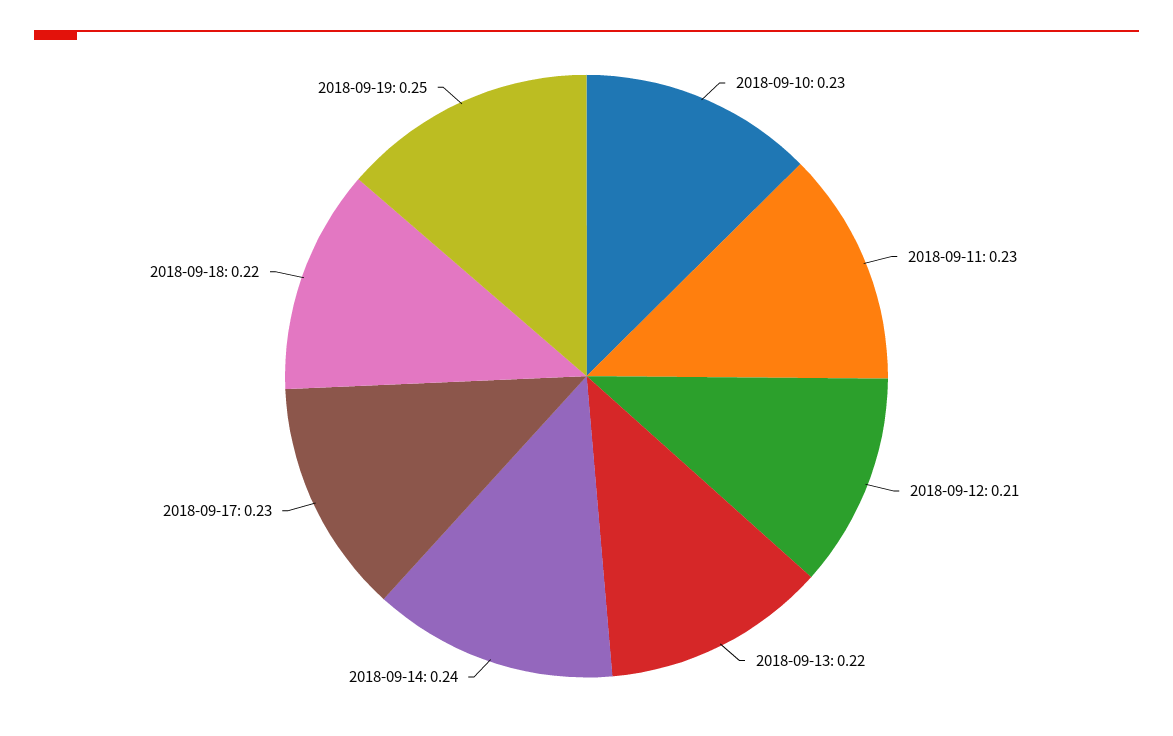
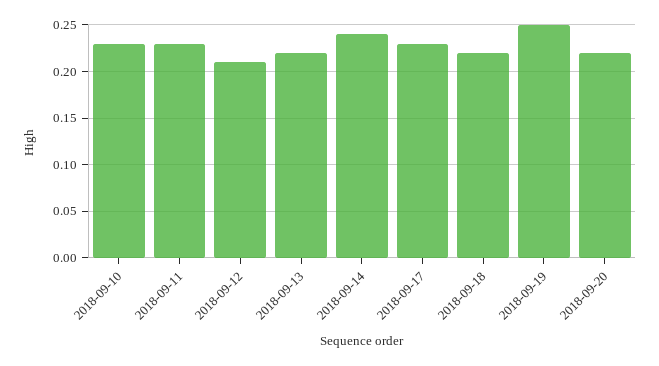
2018-09-20: none -> 0.22

